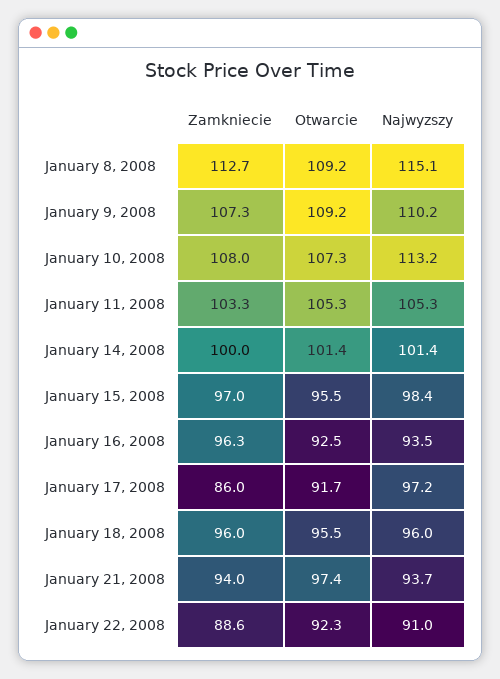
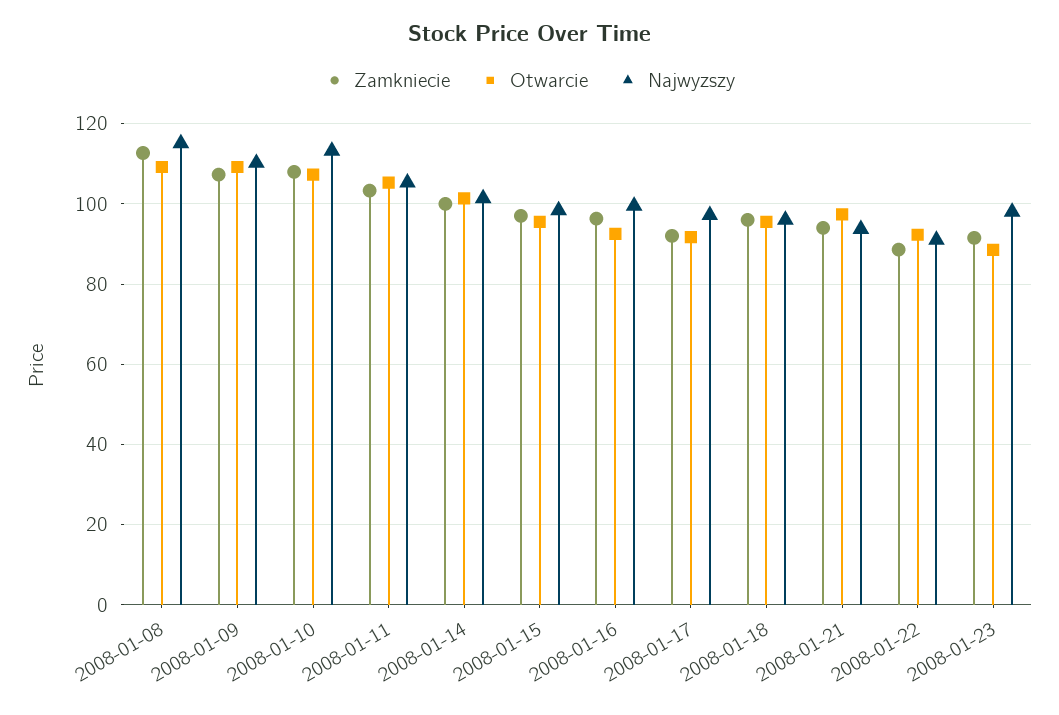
Najwyzszy, January 16, 2008: 93.5 -> 100
Zamkniecie, January 17, 2008: 86 -> 92
Zamkniecie, 2008-01-23: none -> 92
Otwarcie, 2008-01-23: none -> 88
Najwyzszy, 2008-01-23: none -> 98

